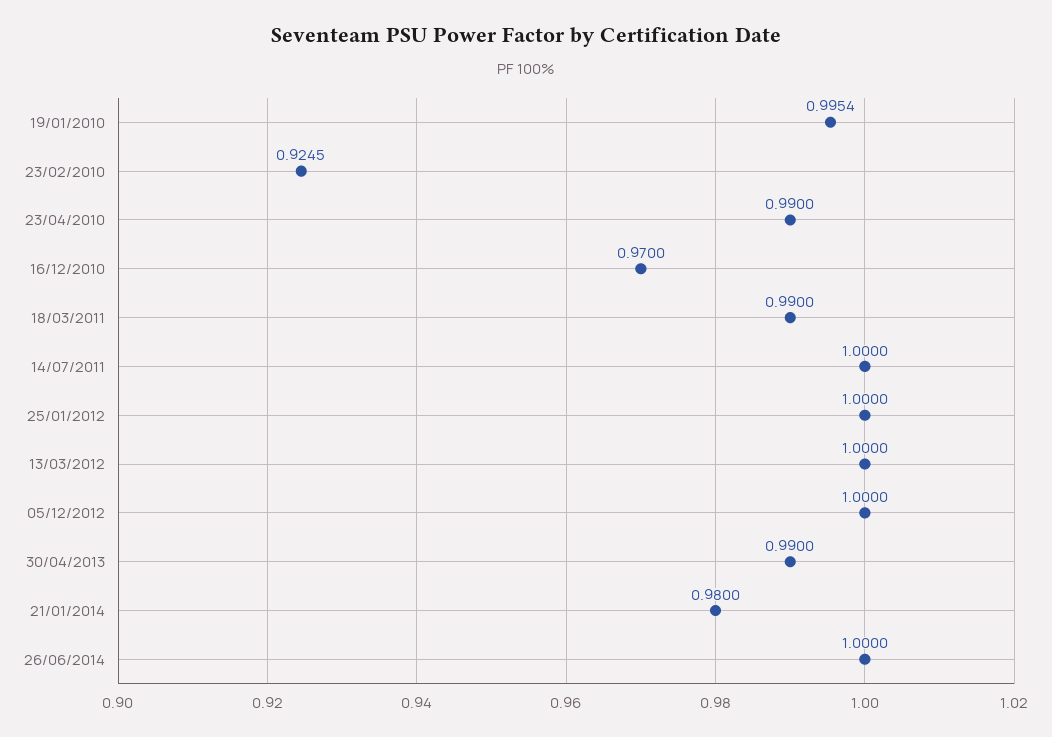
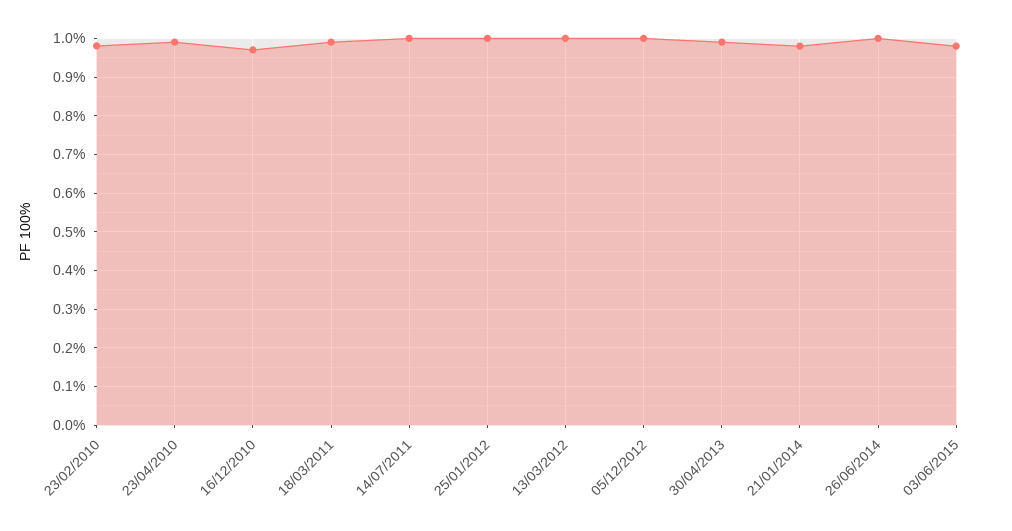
19/01/2010: 0.9954 -> none
23/02/2010: 0.9245 -> 0.98
03/06/2015: none -> 0.98

